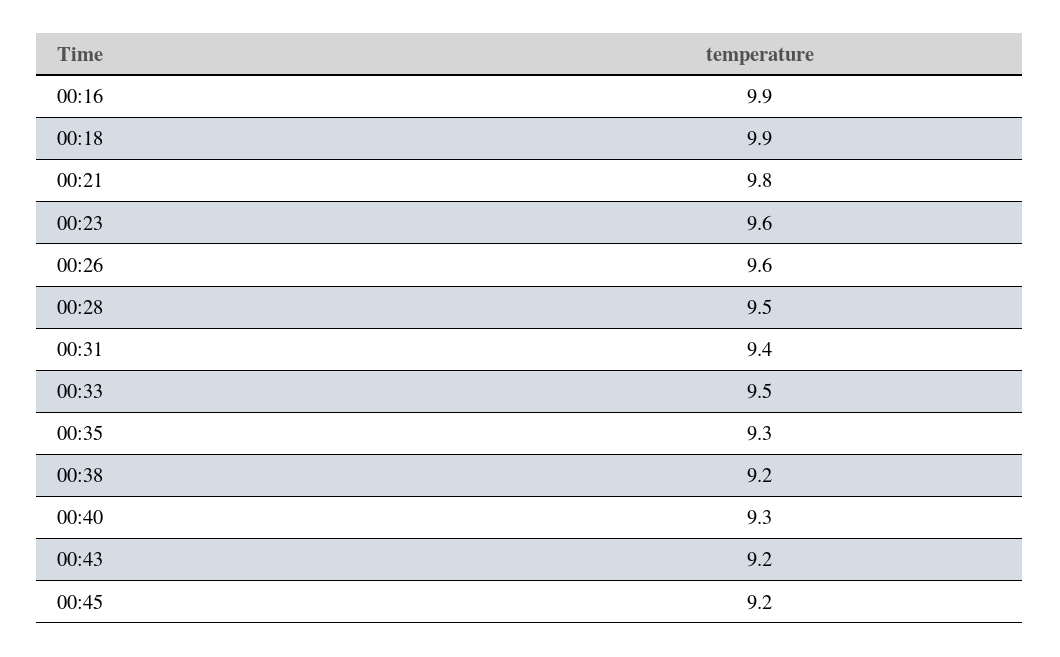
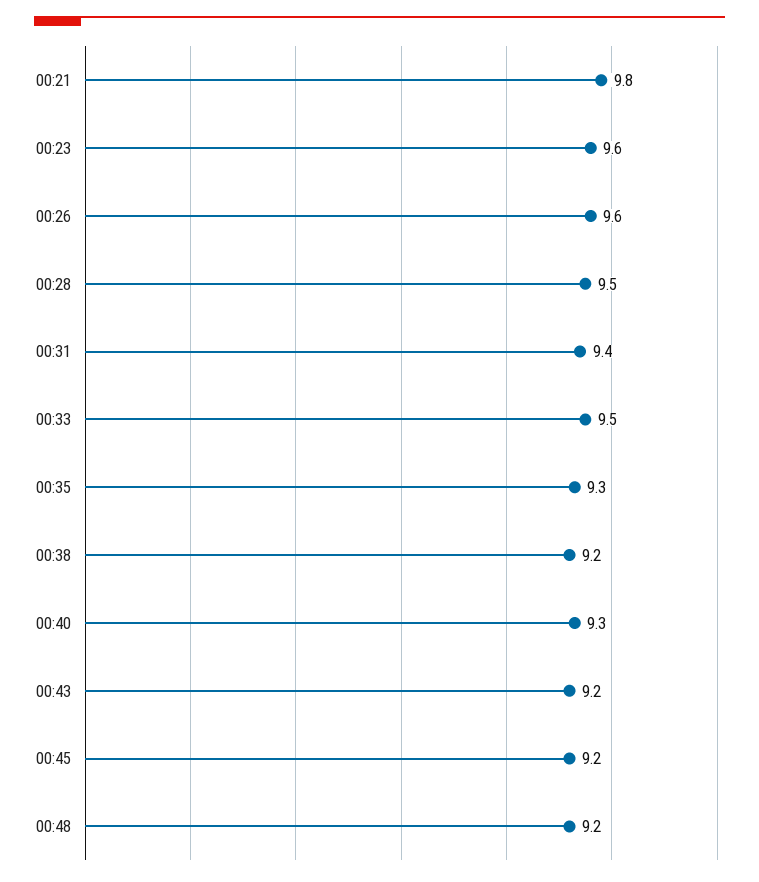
00:16: 9.9 -> none
00:18: 9.9 -> none
00:48: none -> 9.2

